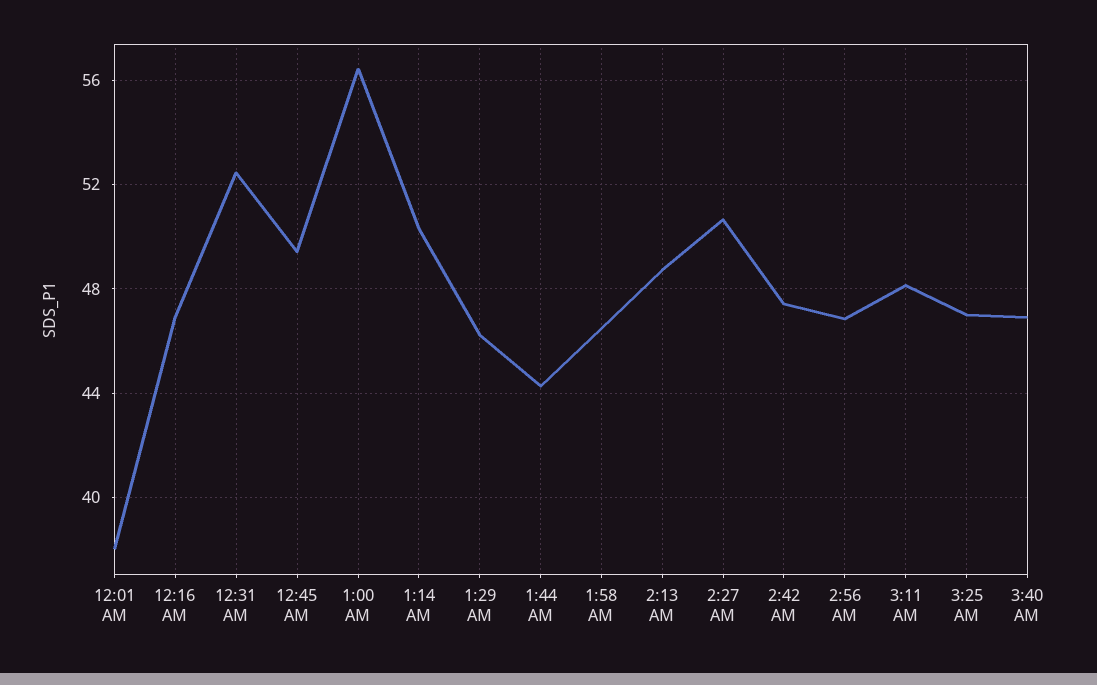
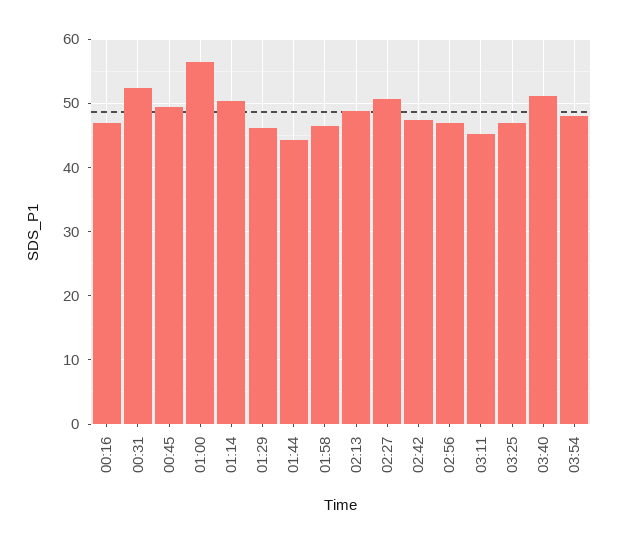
12:01 AM: 38 -> none
3:11 AM: 48 -> 45
3:40 AM: 47 -> 51
03:54: none -> 48

